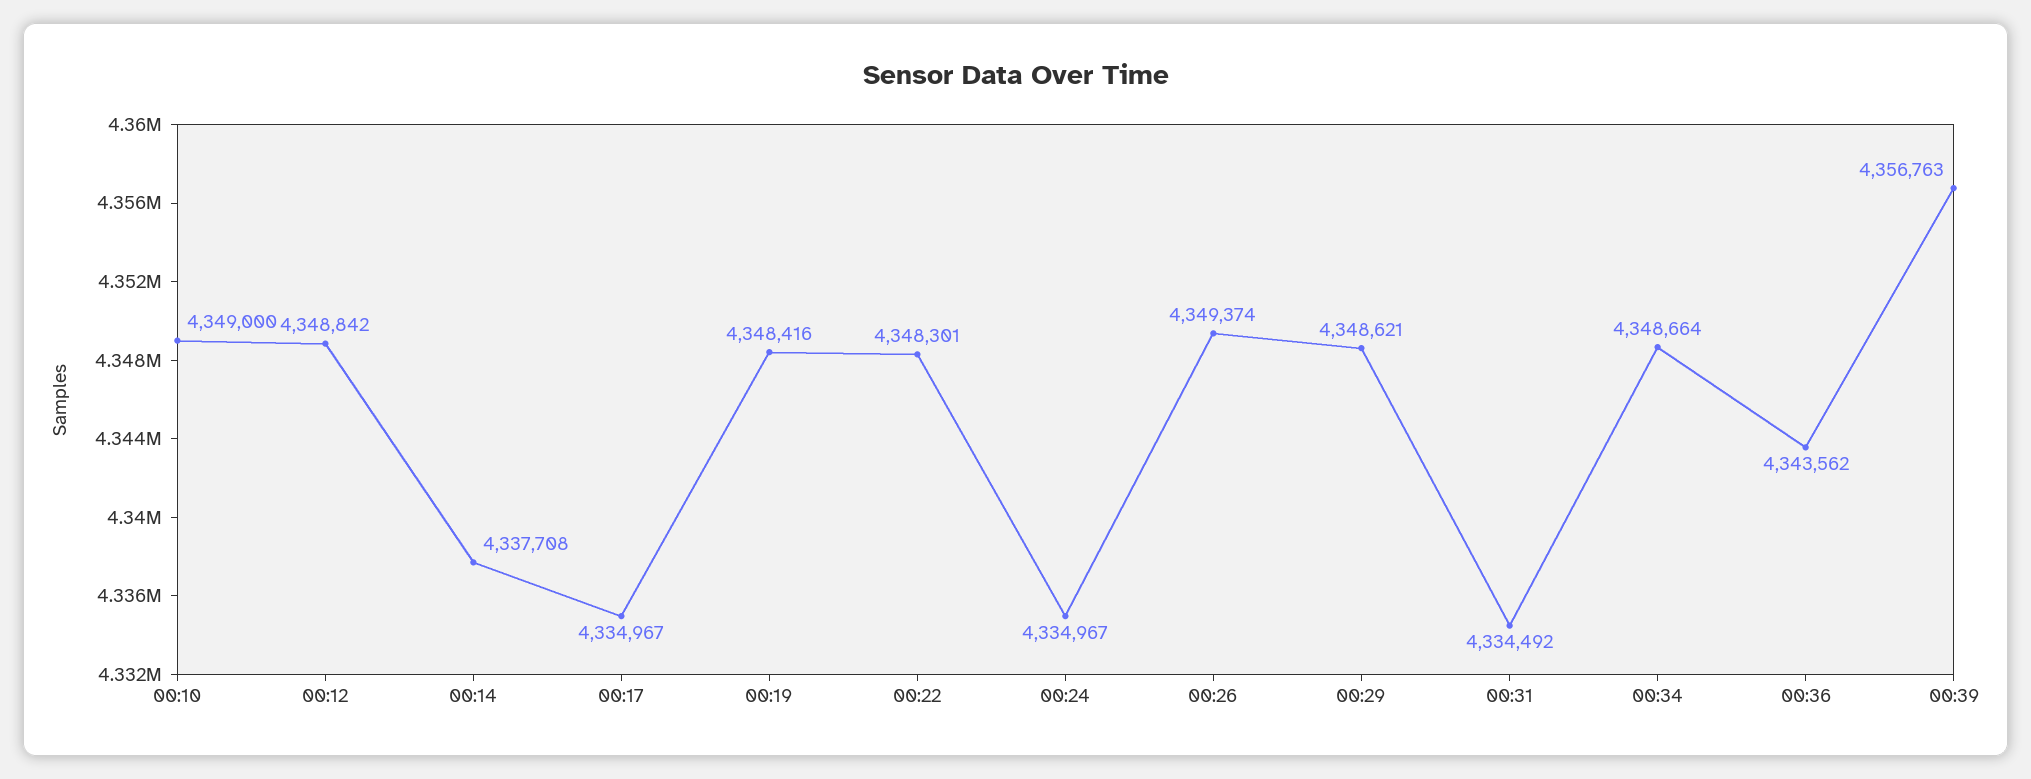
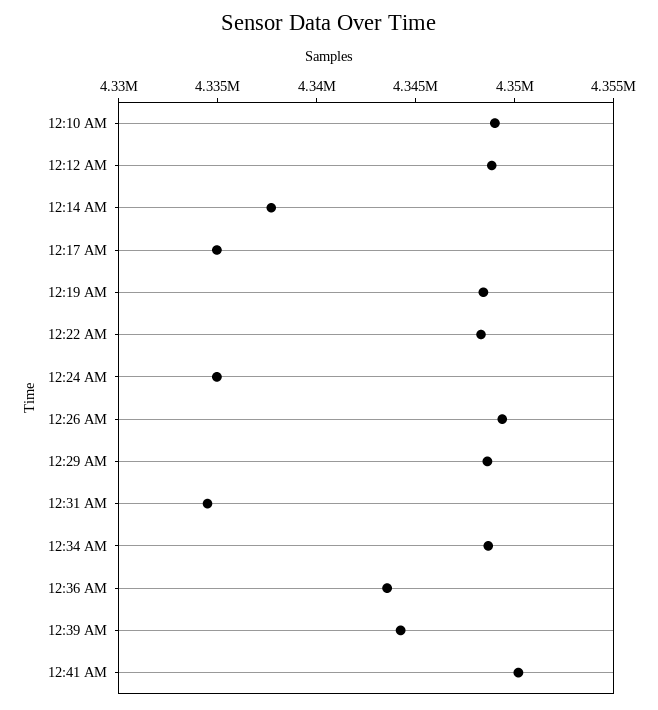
00:39: 4356763 -> 4344000
12:41 AM: none -> 4350000

